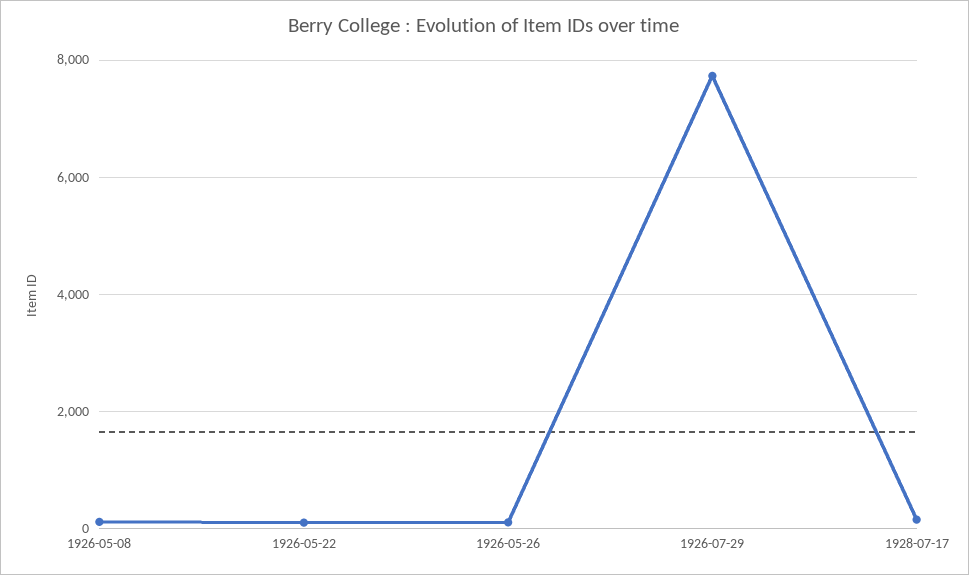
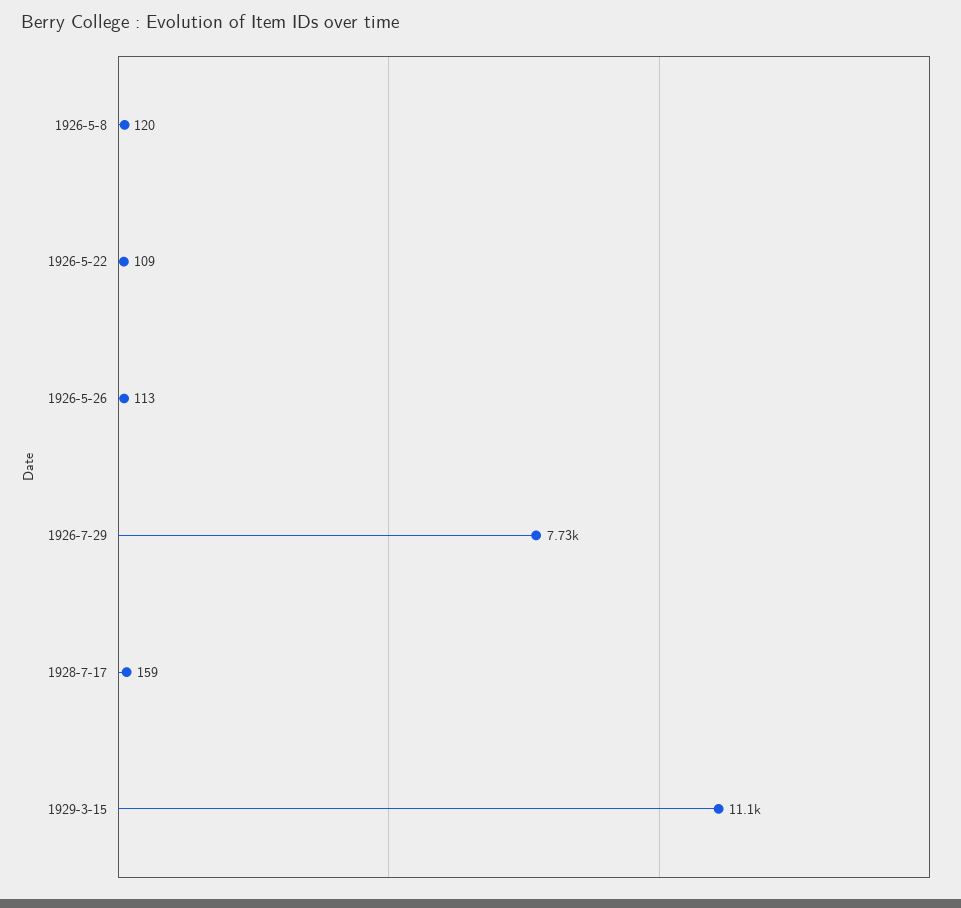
1929-3-15: none -> 11100

